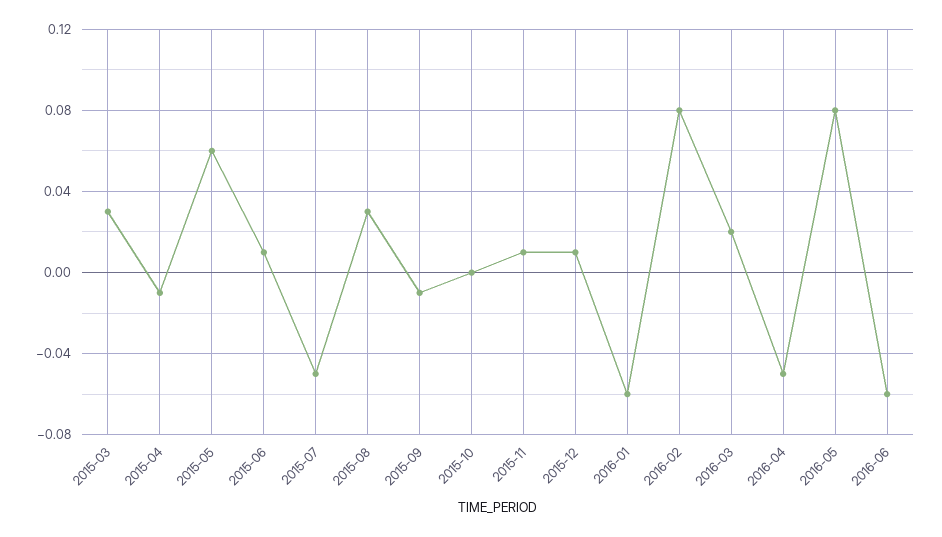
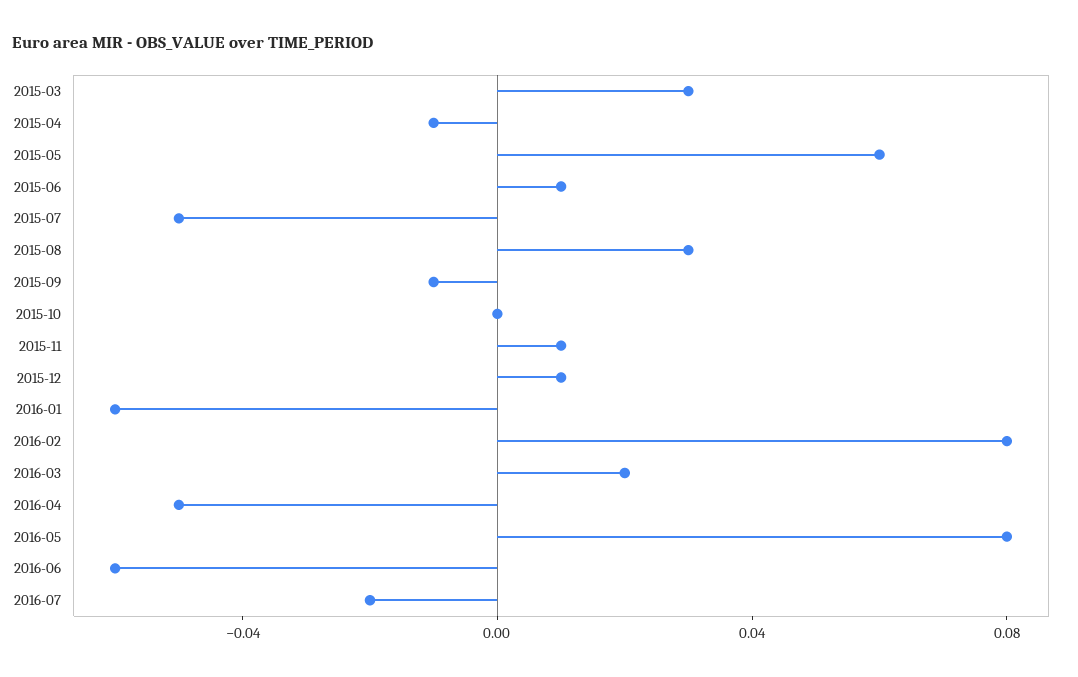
2016-07: none -> -0.02

